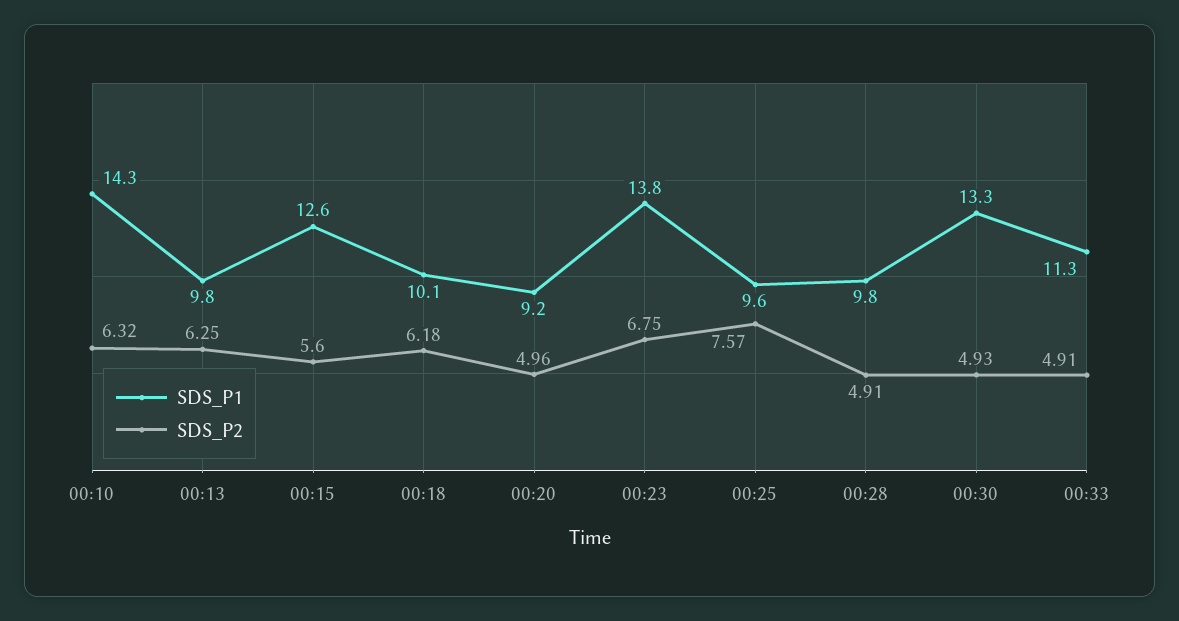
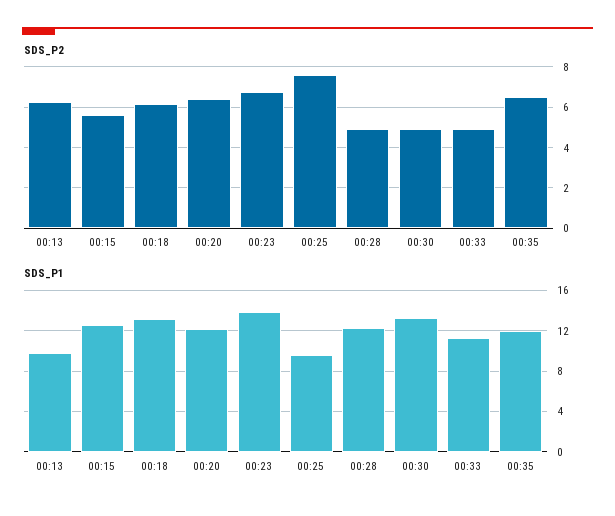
SDS_P1, 00:10: 14.3 -> none
SDS_P2, 00:10: 6.32 -> none
SDS_P1, 00:18: 10.1 -> 13
SDS_P1, 00:20: 9.2 -> 12
SDS_P2, 00:20: 4.96 -> 6.5
SDS_P1, 00:28: 9.8 -> 12
SDS_P2, 00:35: none -> 6.5
SDS_P1, 00:35: none -> 12

